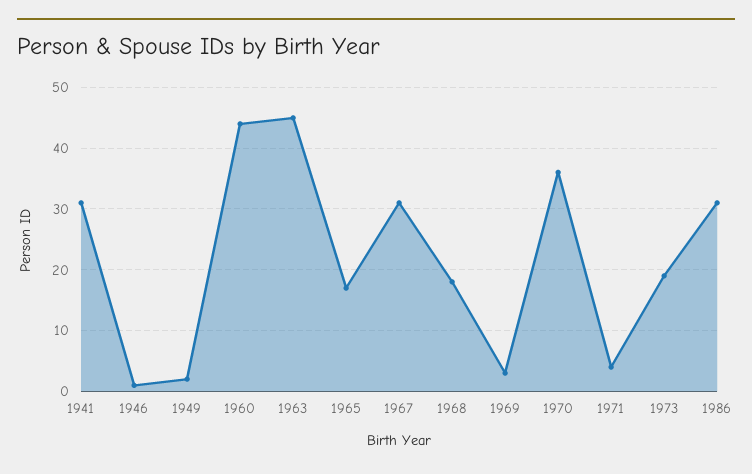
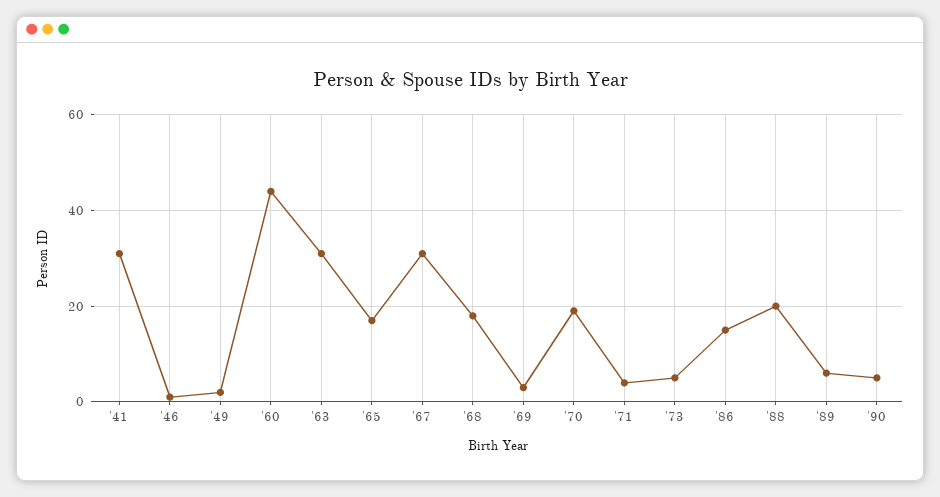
1963: 45 -> 30
1970: 36 -> 20
1973: 19 -> 5
1986: 31 -> 15
'88: none -> 20
'89: none -> 5
'90: none -> 5

